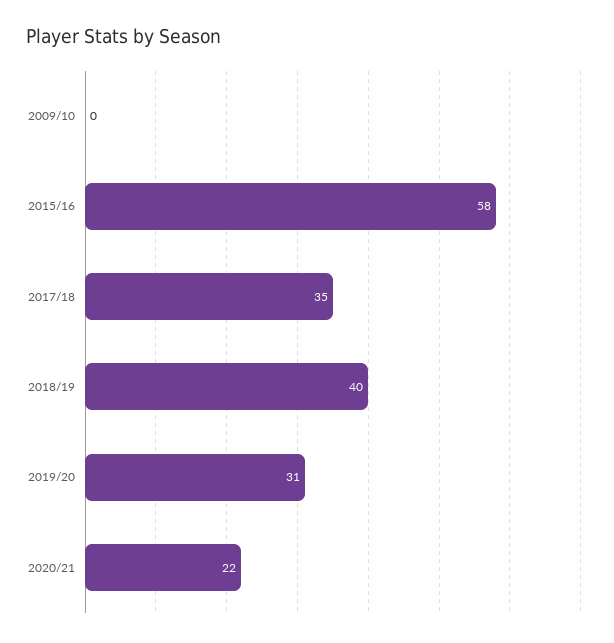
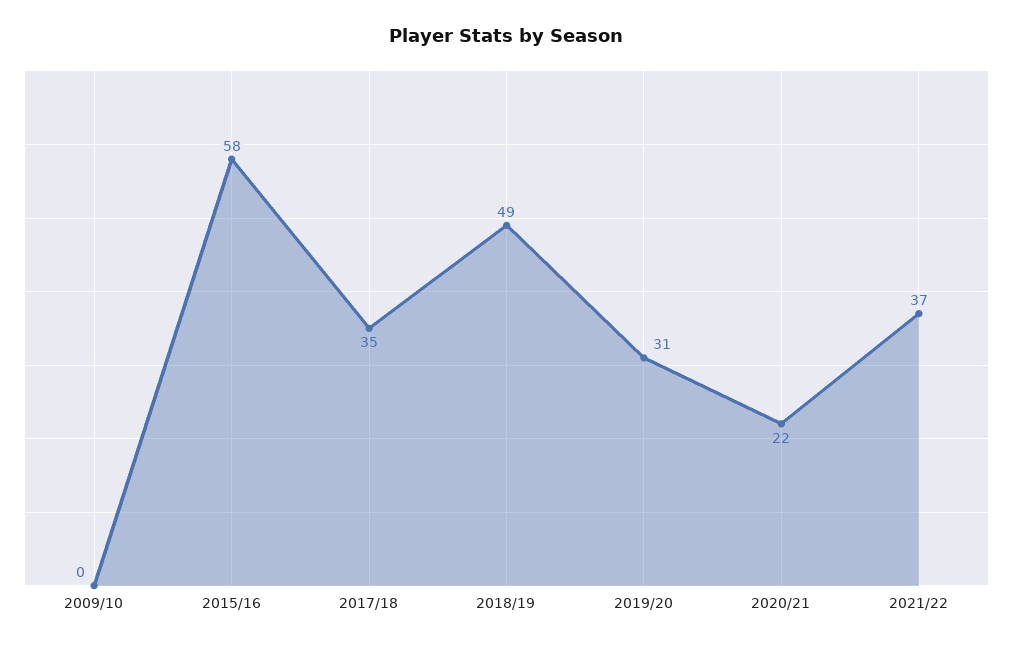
2018/19: 40 -> 49
2021/22: none -> 37

